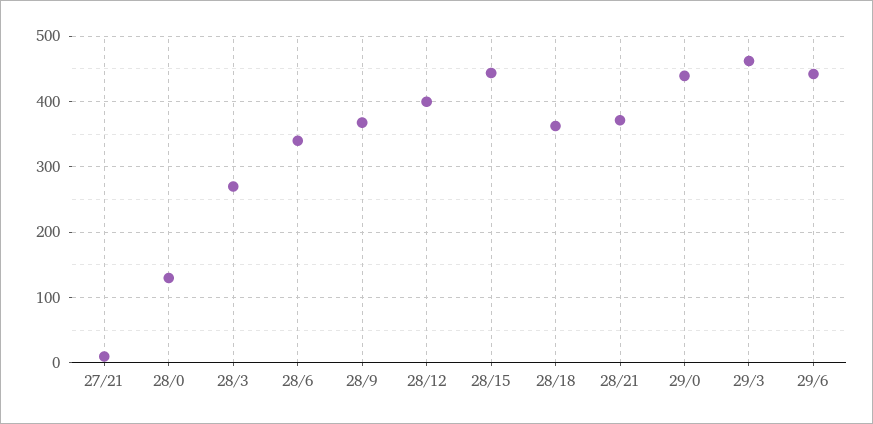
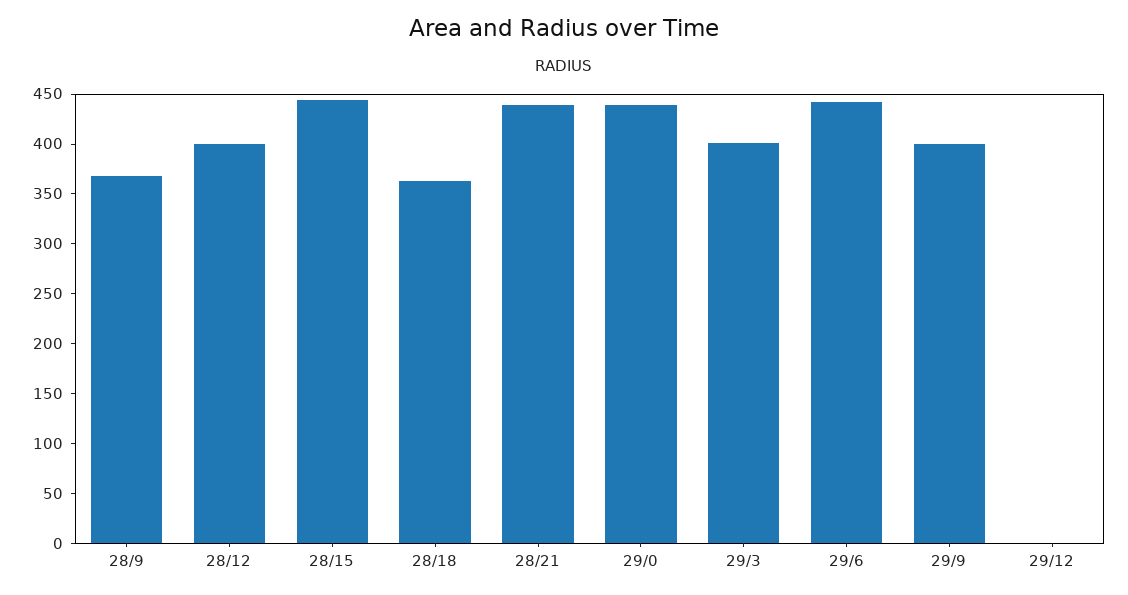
27/21: 10 -> none
28/0: 130 -> none
28/3: 270 -> none
28/6: 340 -> none
28/21: 370 -> 440
29/3: 460 -> 400
29/9: none -> 400
29/12: none -> 0

